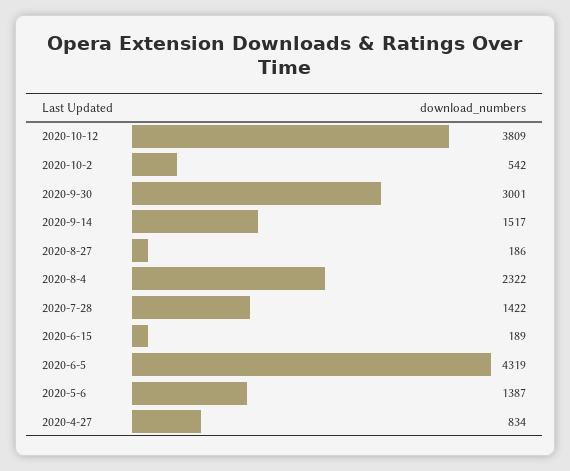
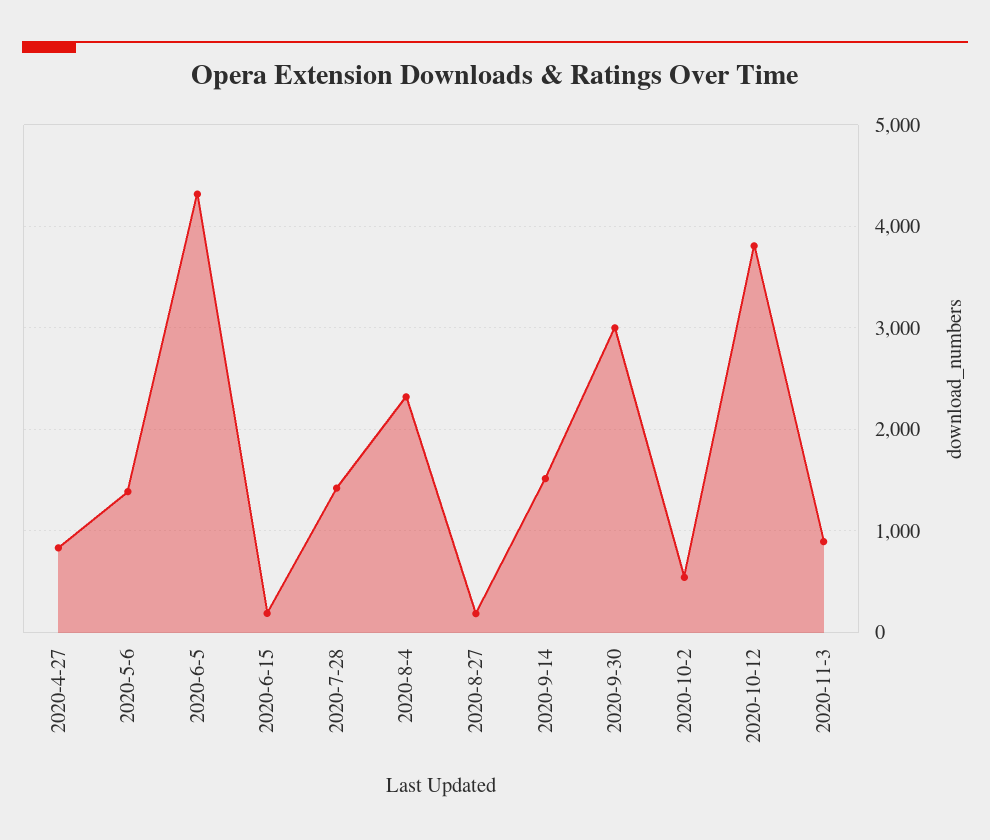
2020-11-3: none -> 900

